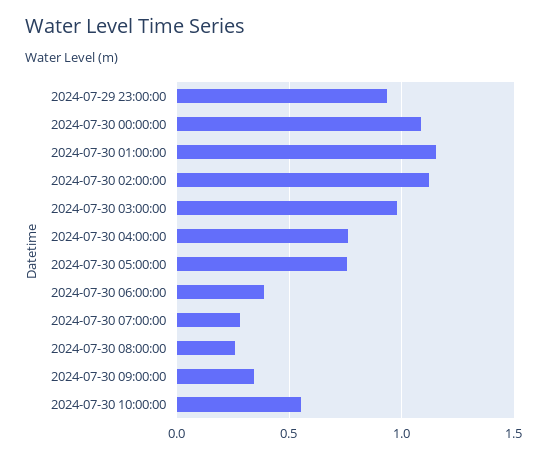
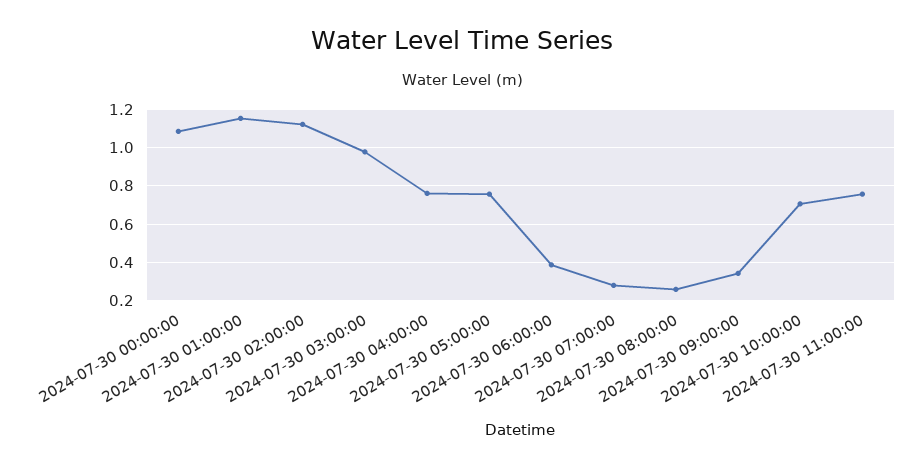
2024-07-29 23:00:00: 0.95 -> none
2024-07-30 10:00:00: 0.55 -> 0.7
2024-07-30 11:00:00: none -> 0.75

